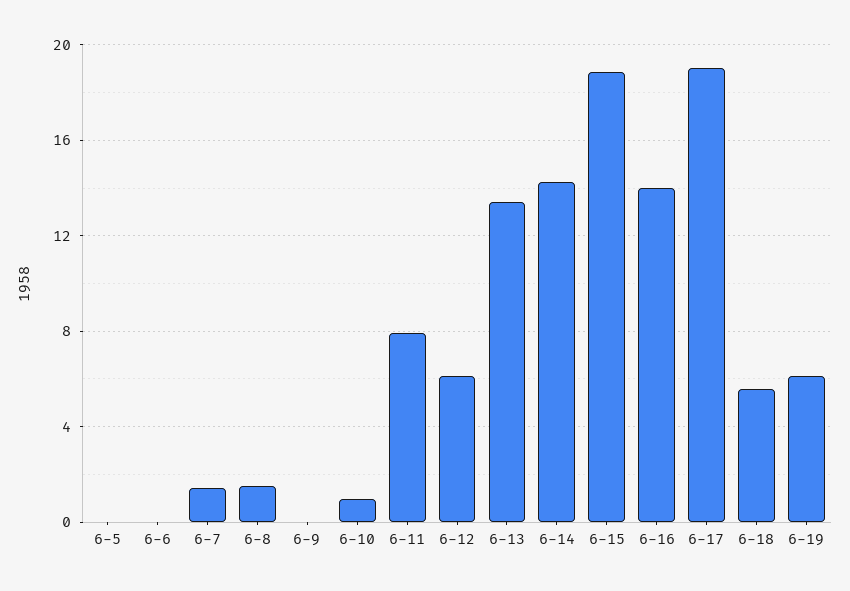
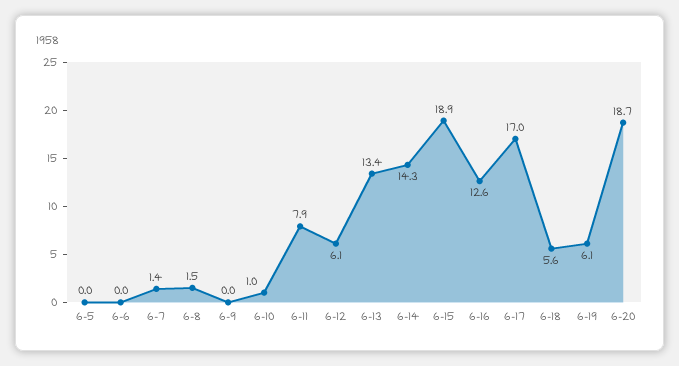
6-16: 14 -> 12.6
6-17: 19 -> 17
6-20: none -> 18.7

